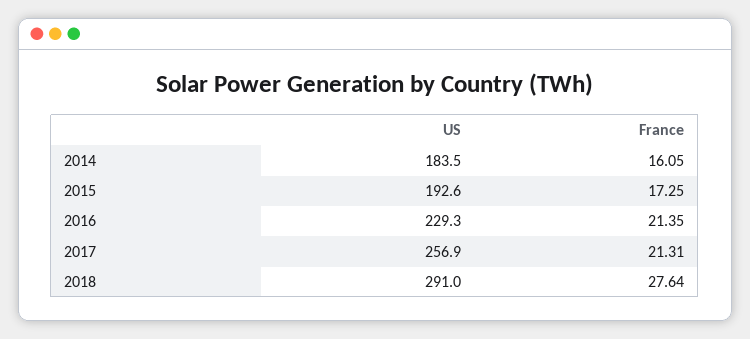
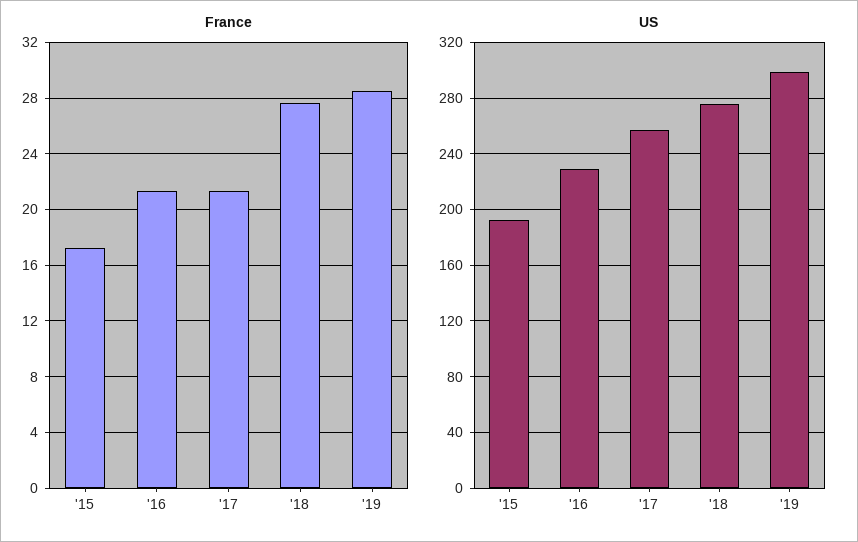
US, 2014: 183.5 -> none
France, 2014: 16.05 -> none
US, 2018: 291 -> 275
France, '19: none -> 28.5
US, '19: none -> 300

